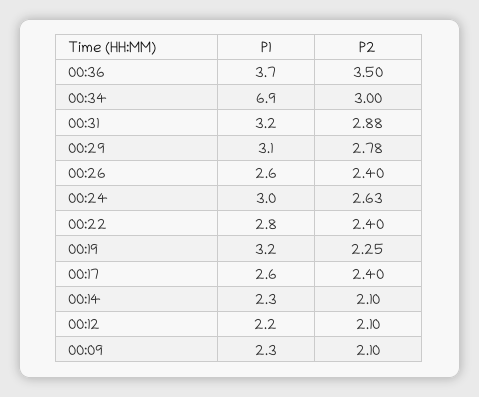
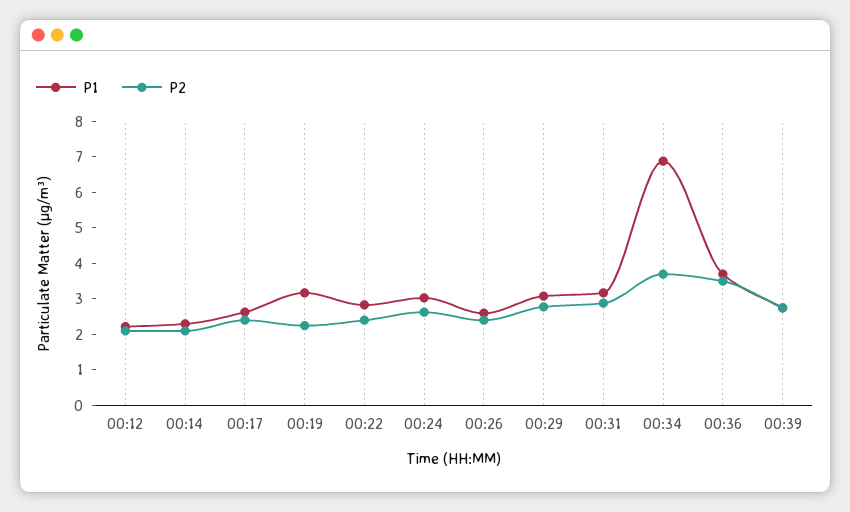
P2, 00:34: 3 -> 3.75
P1, 00:09: 2.3 -> none
P2, 00:09: 2.1 -> none
P1, 00:39: none -> 2.75
P2, 00:39: none -> 2.75

